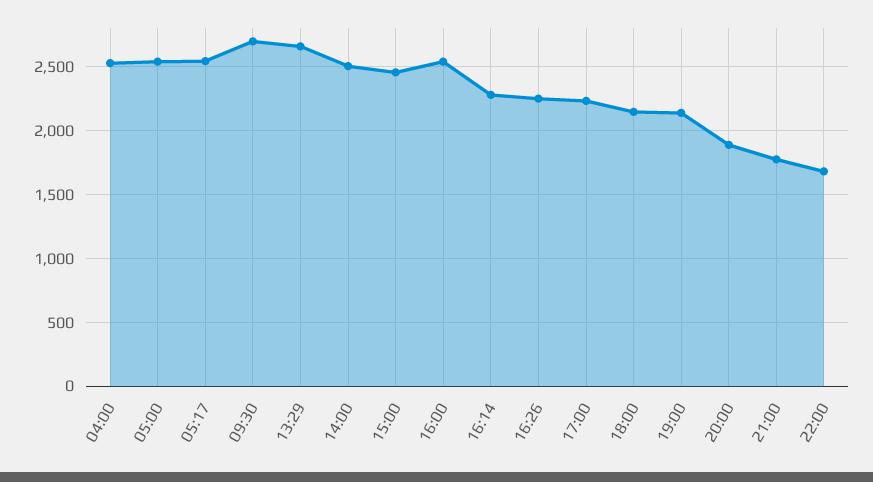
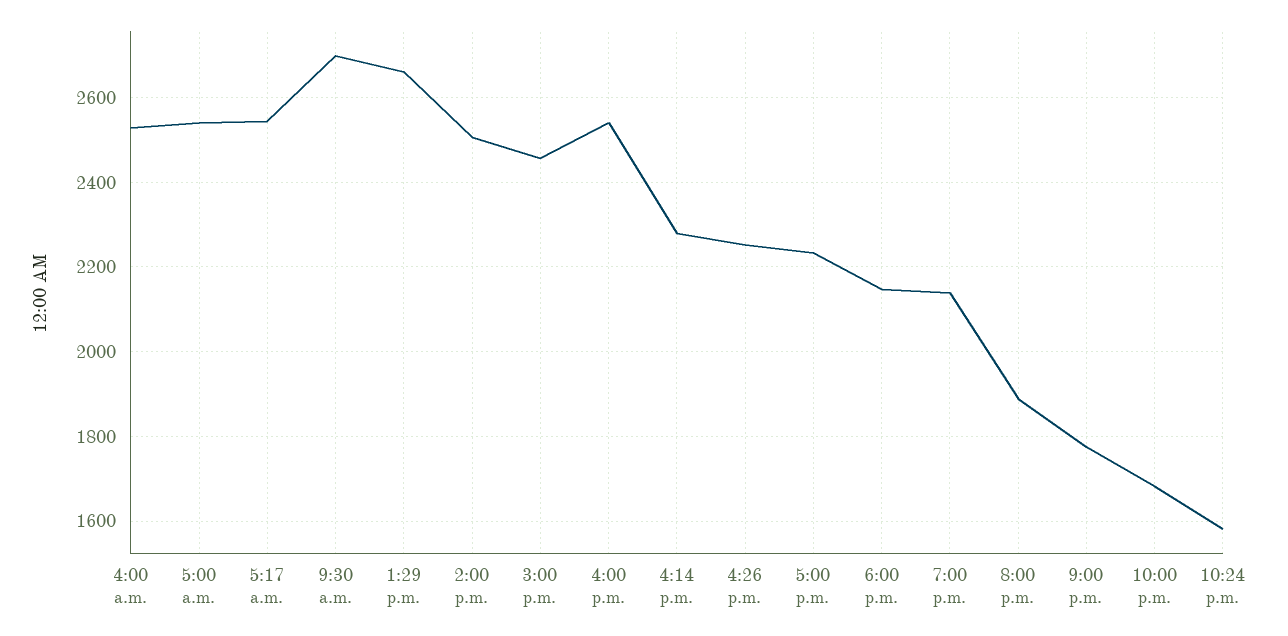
10:24 p.m.: none -> 1580

